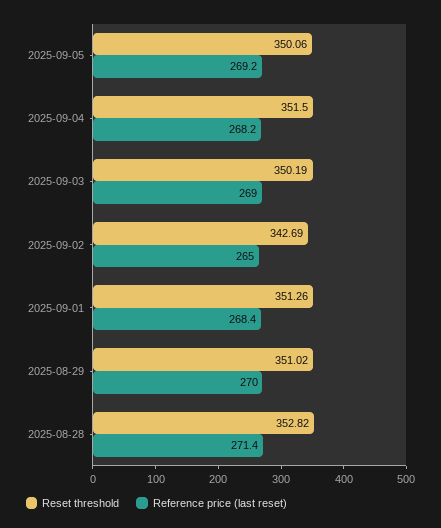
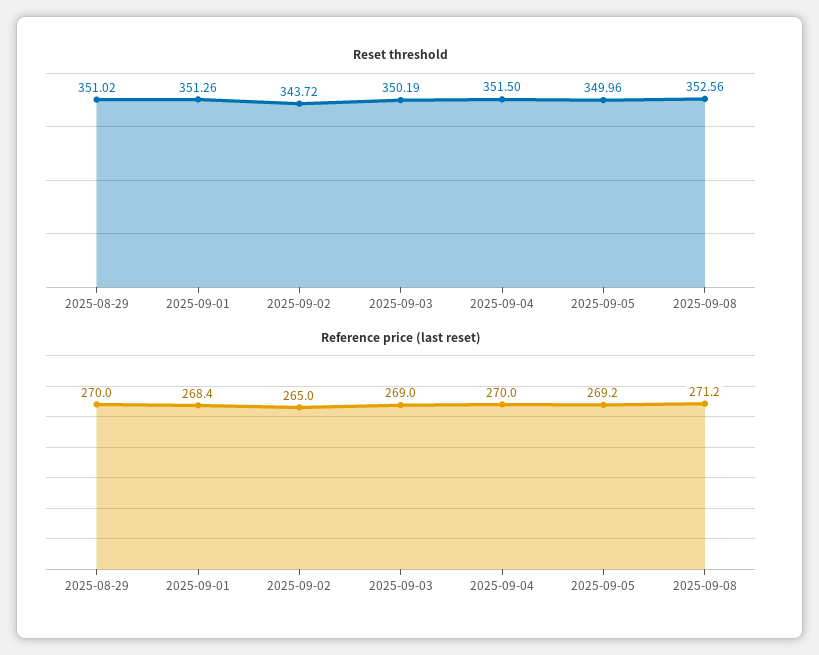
Reset threshold, 2025-09-05: 350.06 -> 349.96
Reference price (last reset), 2025-09-04: 268.2 -> 270
Reset threshold, 2025-09-02: 342.69 -> 343.72
Reset threshold, 2025-08-28: 352.82 -> none
Reference price (last reset), 2025-08-28: 271.4 -> none
Reset threshold, 2025-09-08: none -> 352.56
Reference price (last reset), 2025-09-08: none -> 271.2

